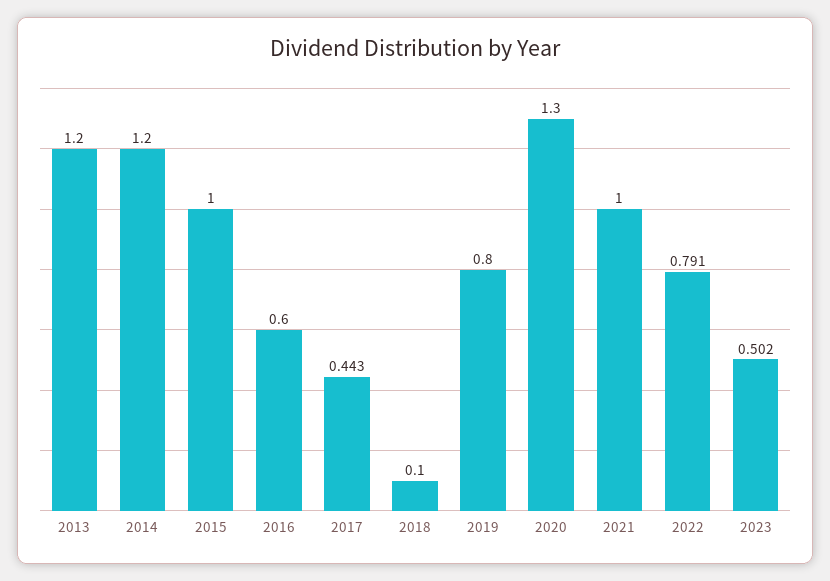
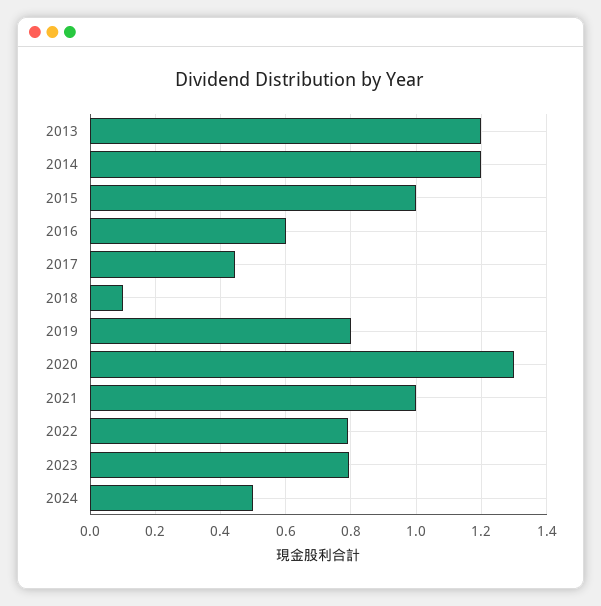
2023: 0.502 -> 0.8
2024: none -> 0.5

